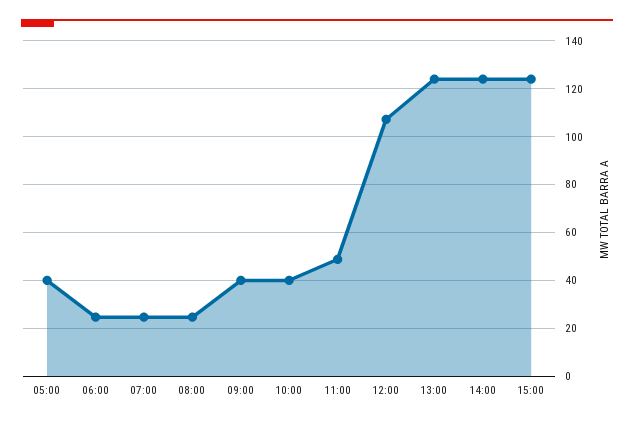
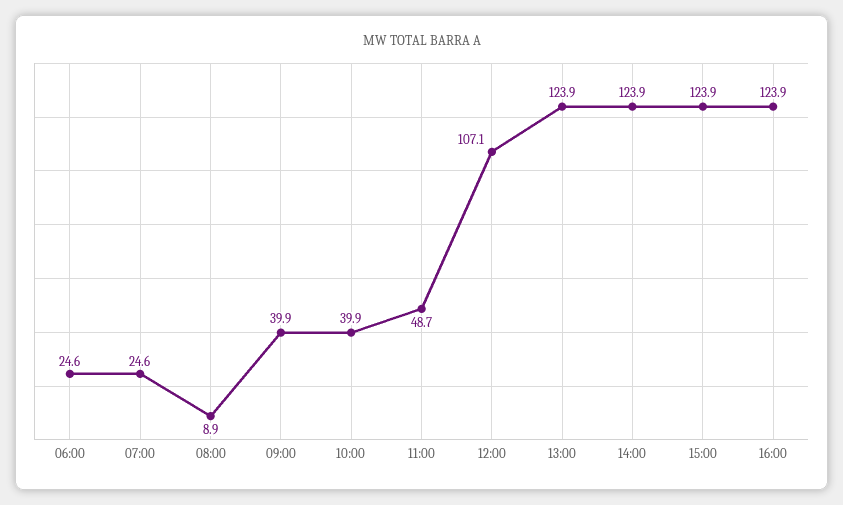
05:00: 40 -> none
08:00: 25 -> 8.9
16:00: none -> 123.9

